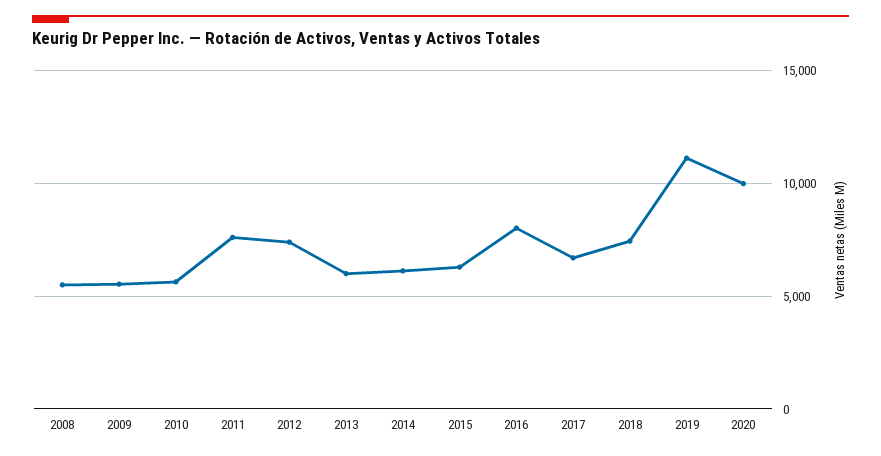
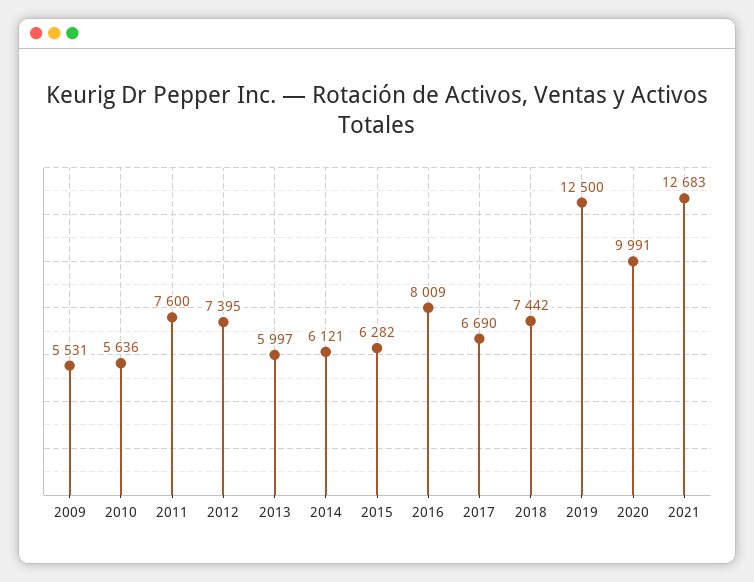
2008: 5500 -> none
2019: 11000 -> 12500
2021: none -> 12683

